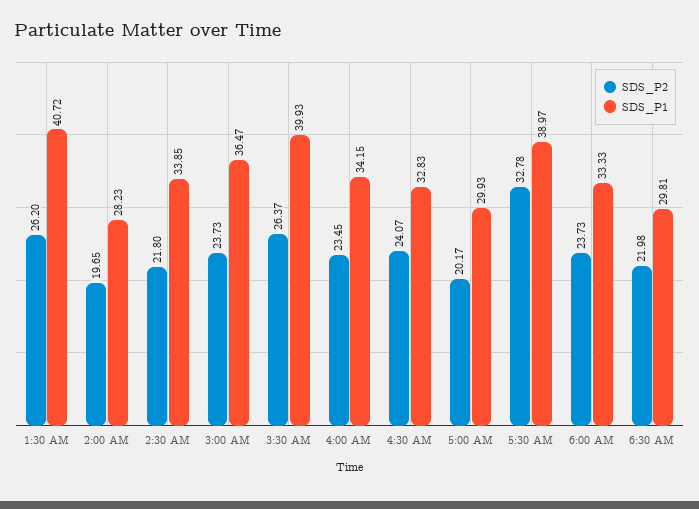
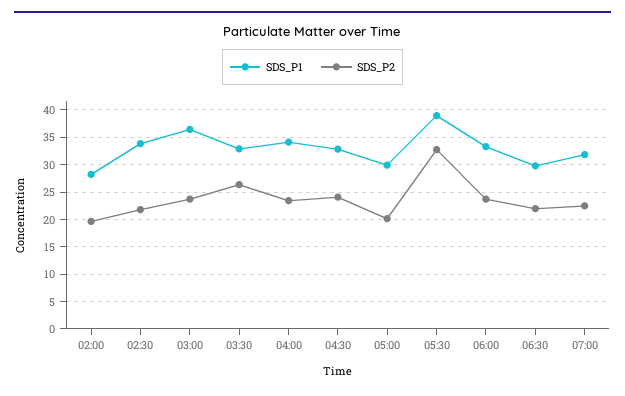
SDS_P2, 1:30 AM: 26.2 -> none
SDS_P1, 1:30 AM: 40.72 -> none
SDS_P1, 3:30 AM: 39.93 -> 32.5
SDS_P1, 07:00: none -> 32.5
SDS_P2, 07:00: none -> 22.5

